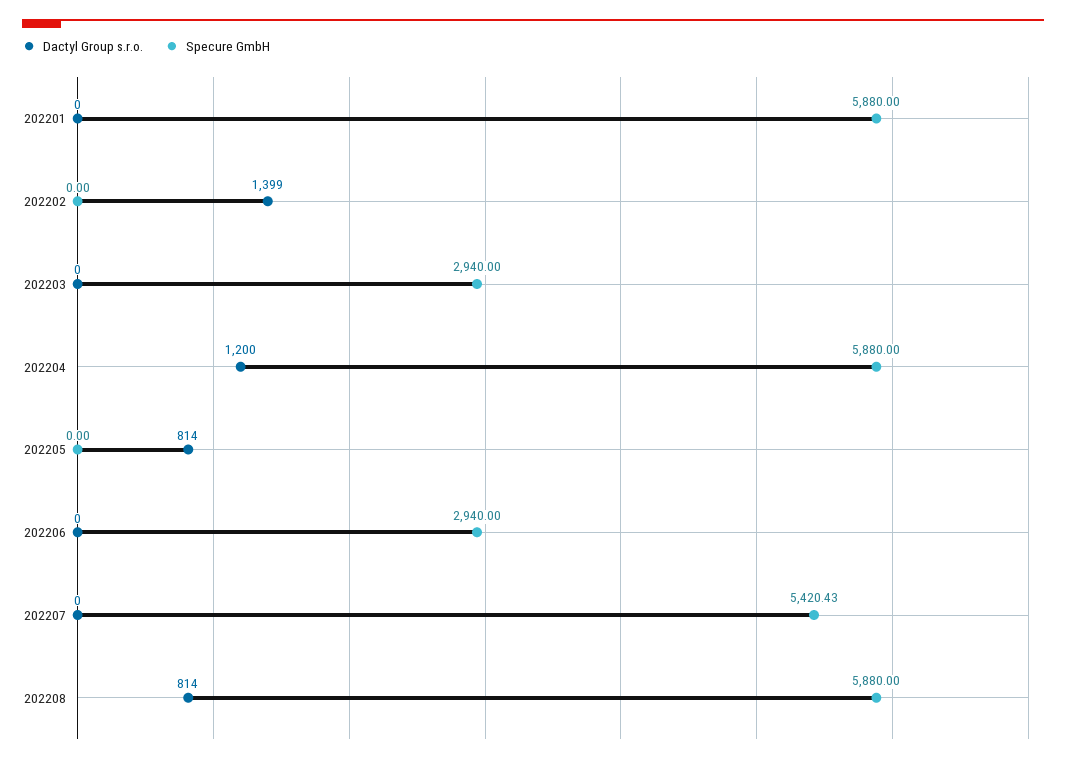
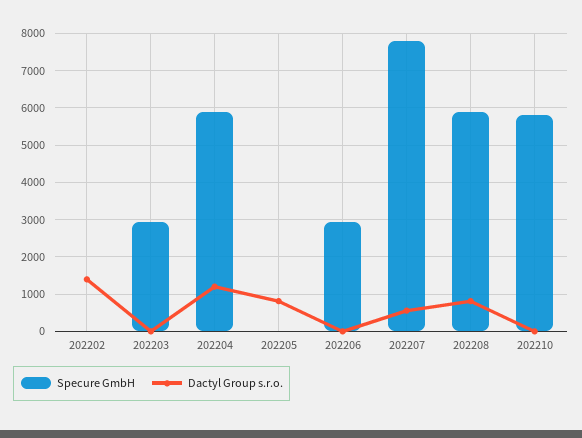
Dactyl Group s.r.o., 202201: 0 -> none
Specure GmbH, 202201: 5880 -> none
Dactyl Group s.r.o., 202207: 0 -> 600
Specure GmbH, 202207: 5420.43 -> 7800
Specure GmbH, 202210: none -> 5800
Dactyl Group s.r.o., 202210: none -> 0

